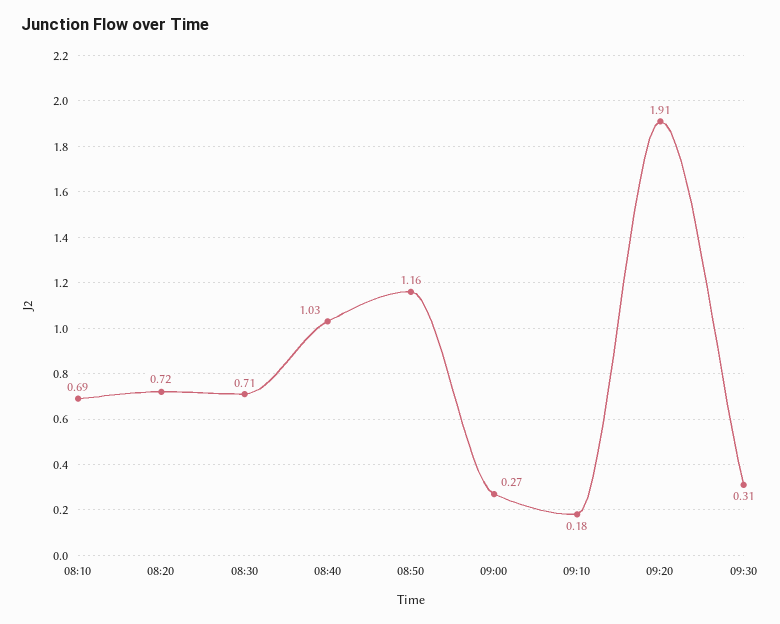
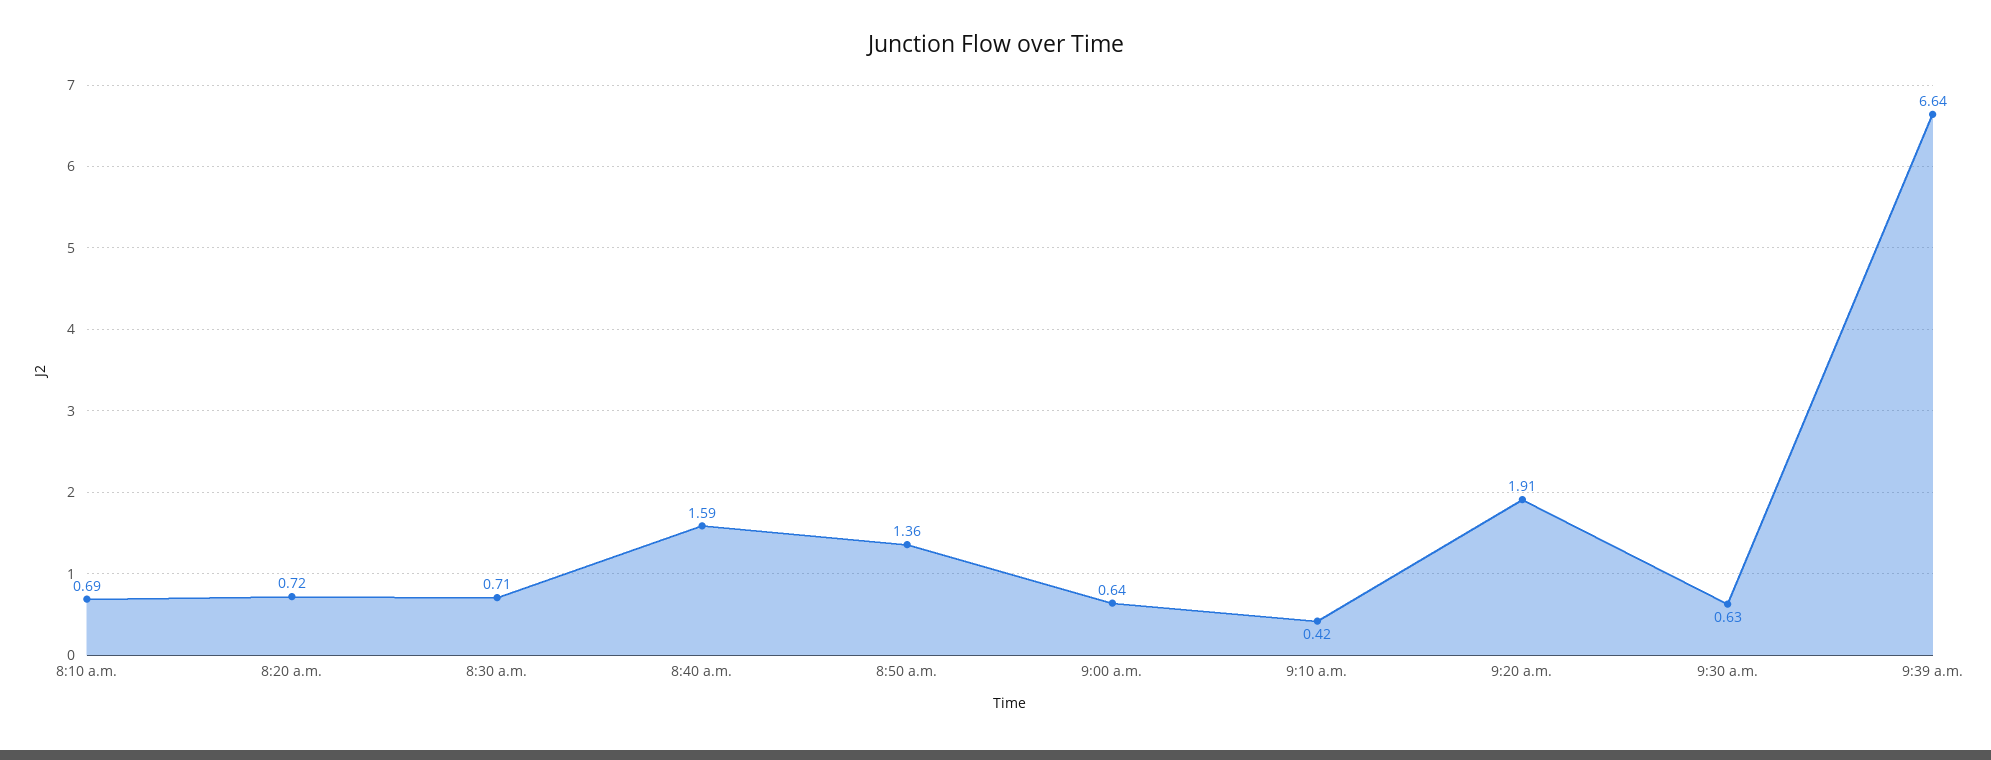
08:40: 1.03 -> 1.59
08:50: 1.16 -> 1.36
09:00: 0.27 -> 0.64
09:10: 0.18 -> 0.42
09:30: 0.31 -> 0.63
9:39 a.m.: none -> 6.64

